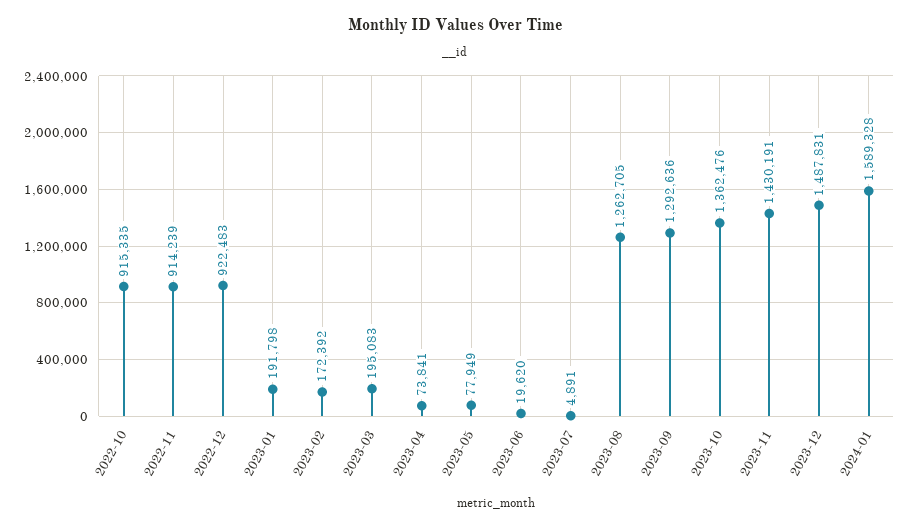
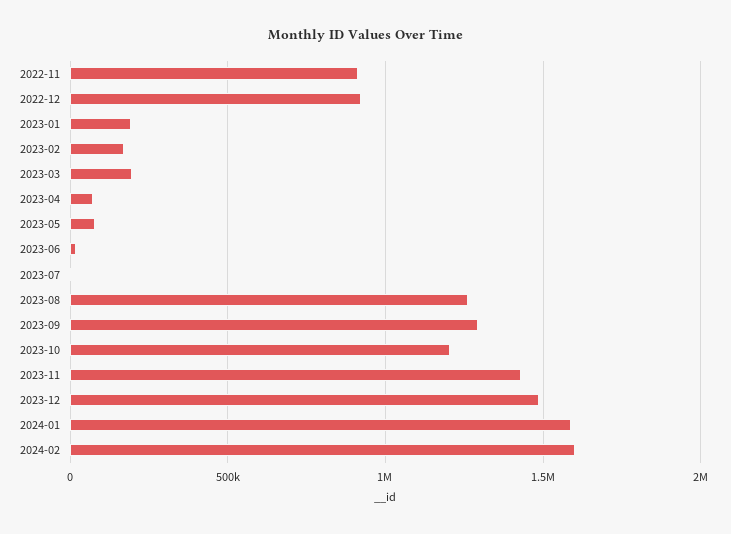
2022-10: 915335 -> none
2023-10: 1362476 -> 1200000
2024-02: none -> 1600000

